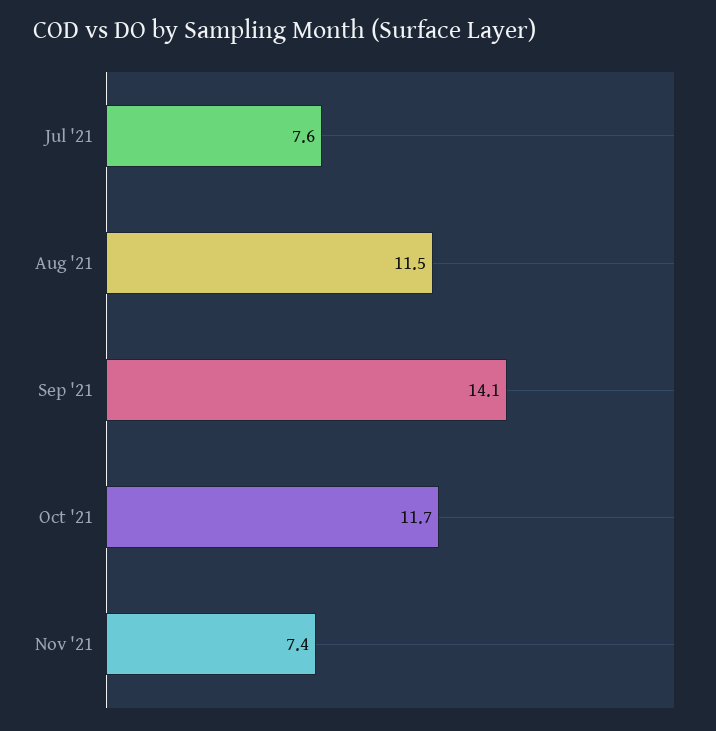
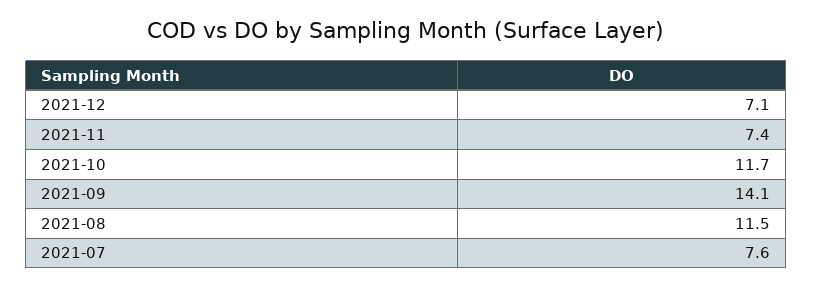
2021-12: none -> 7.1

